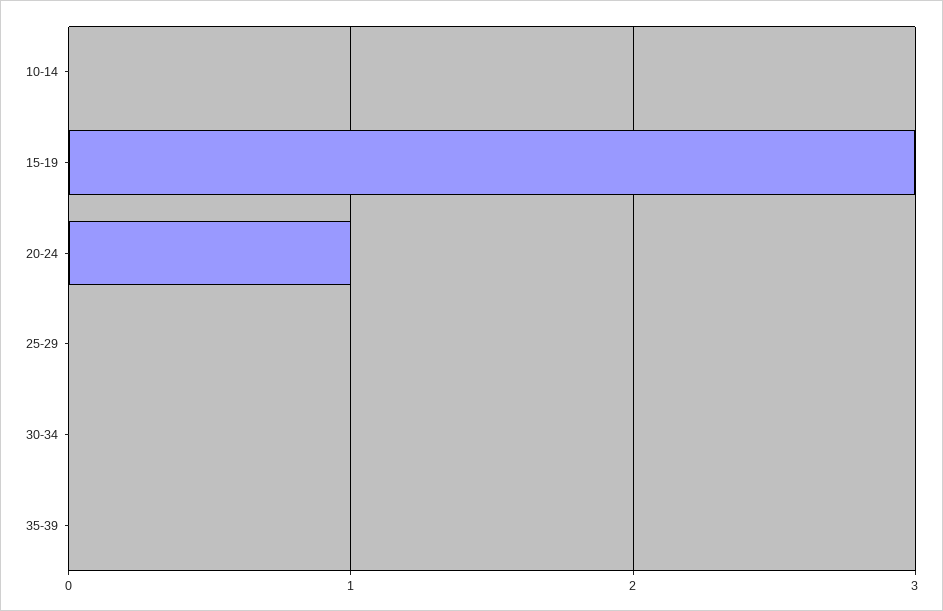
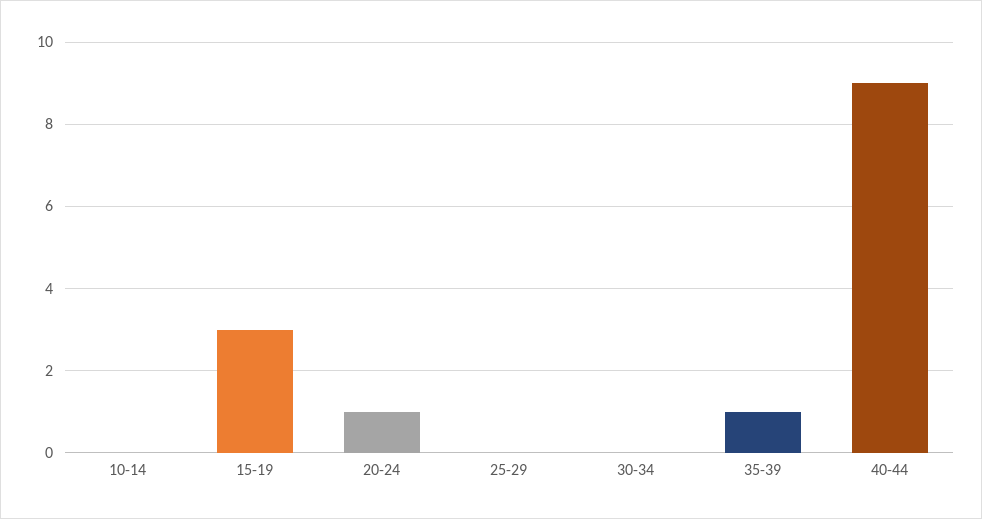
35-39: 0 -> 1
40-44: none -> 9

